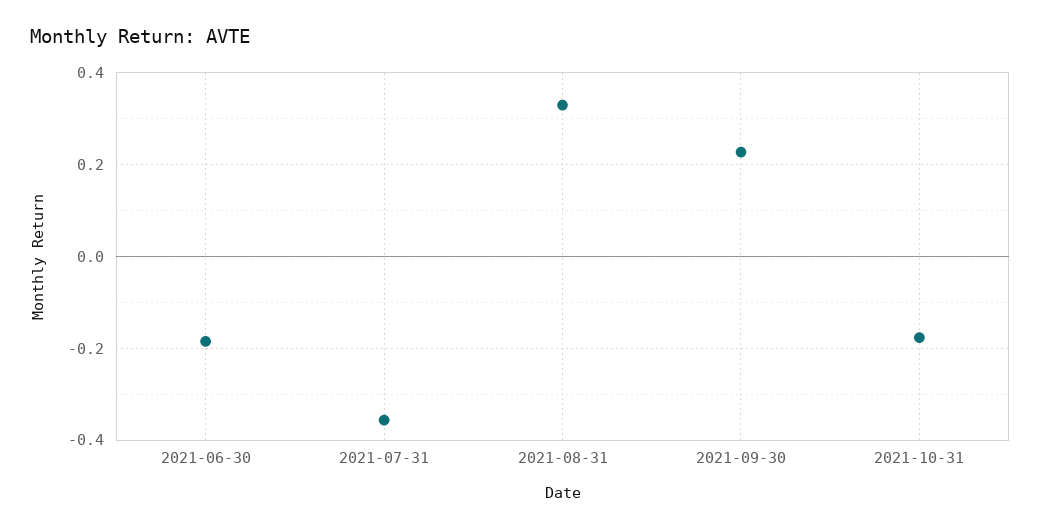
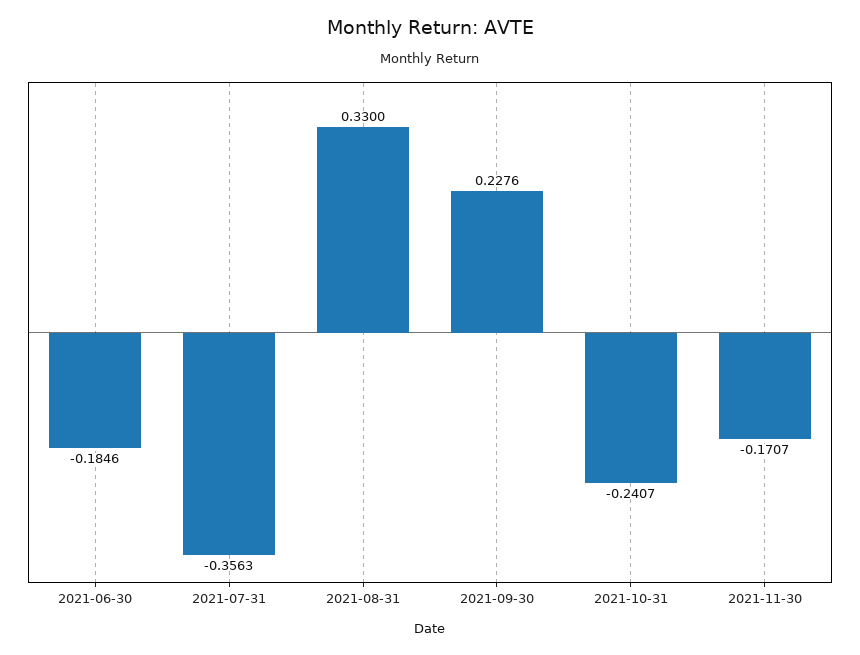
2021-10-31: -0.18 -> -0.2407
2021-11-30: none -> -0.1707

